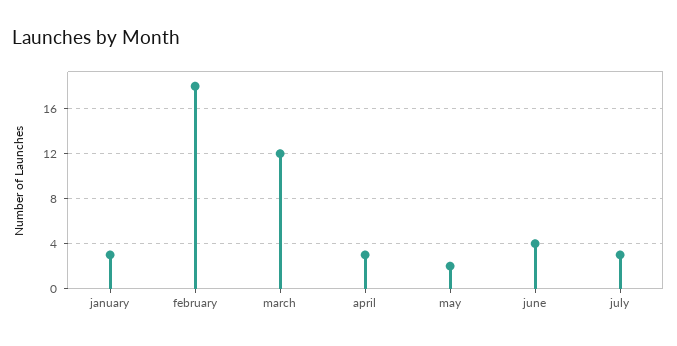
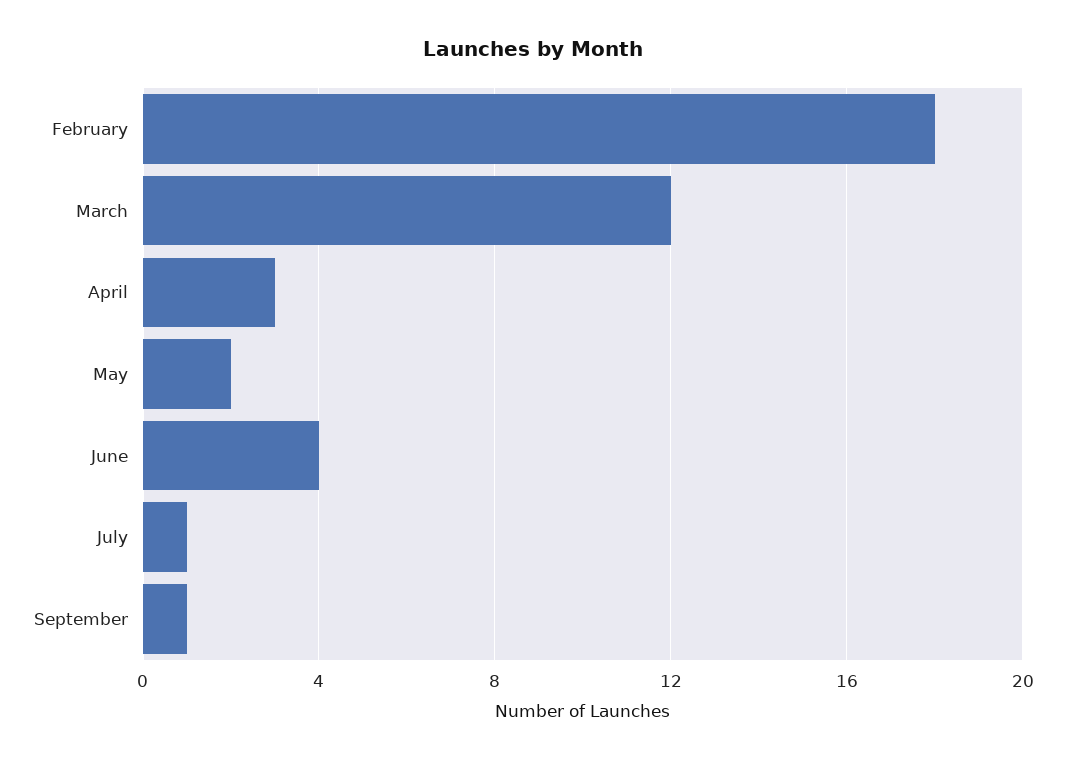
january: 3 -> none
july: 3 -> 1
September: none -> 1

